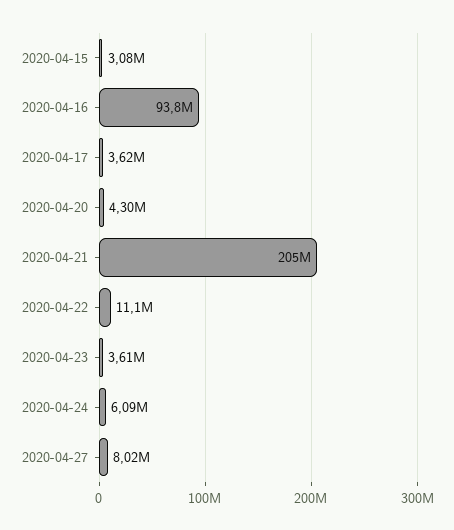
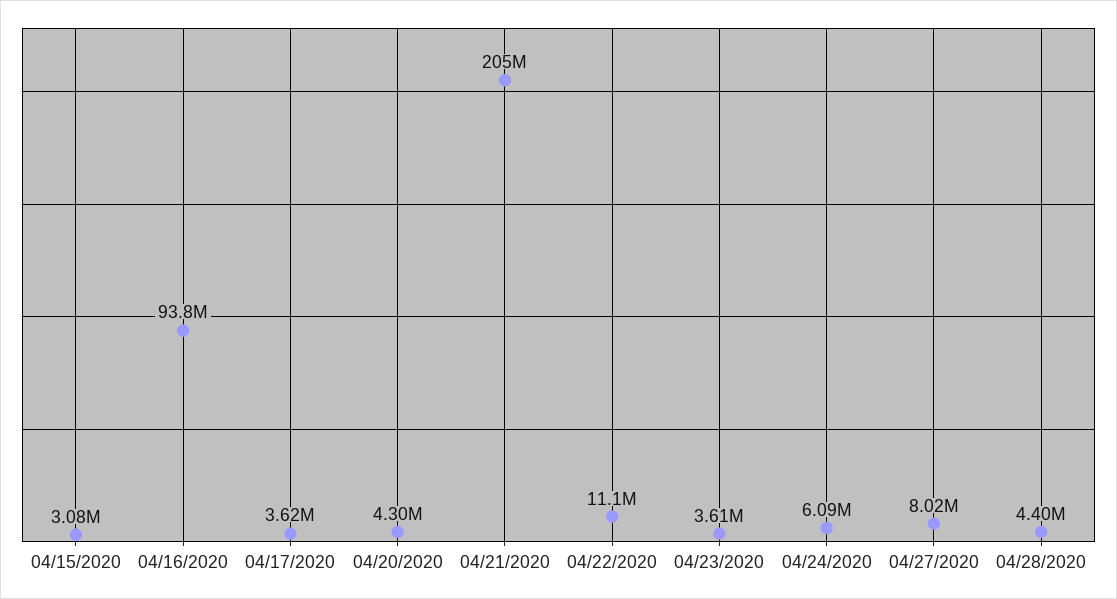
04/28/2020: none -> 4400000

